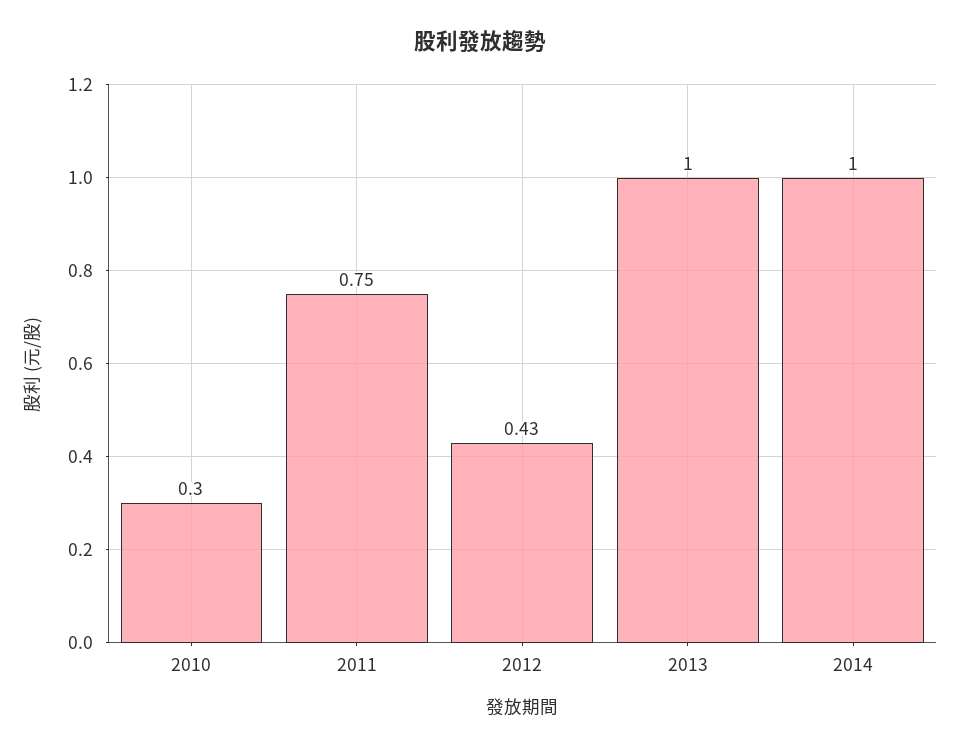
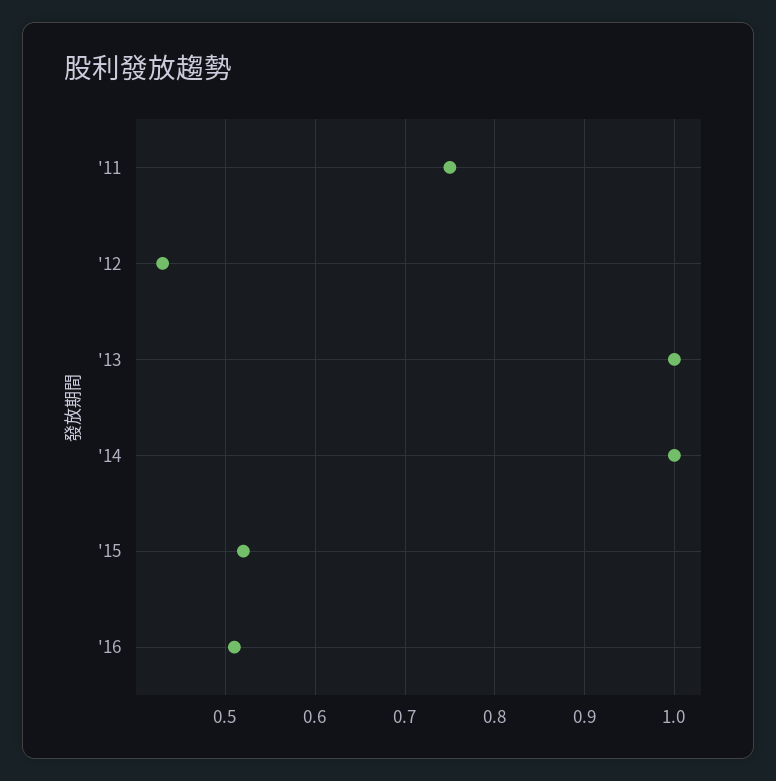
2010: 0.3 -> none
'15: none -> 0.52
'16: none -> 0.51

